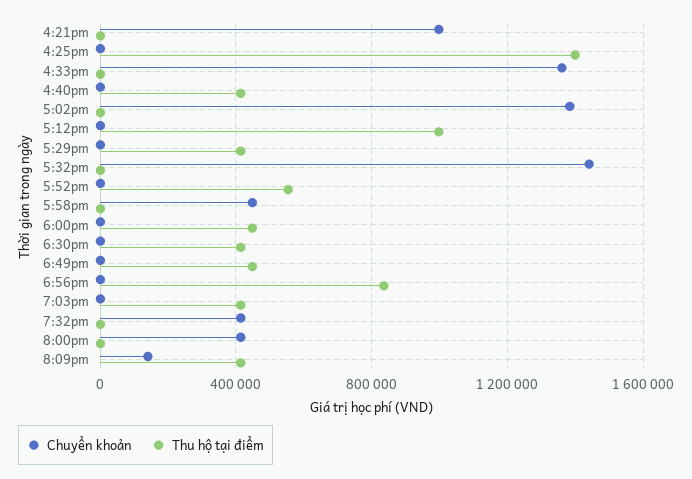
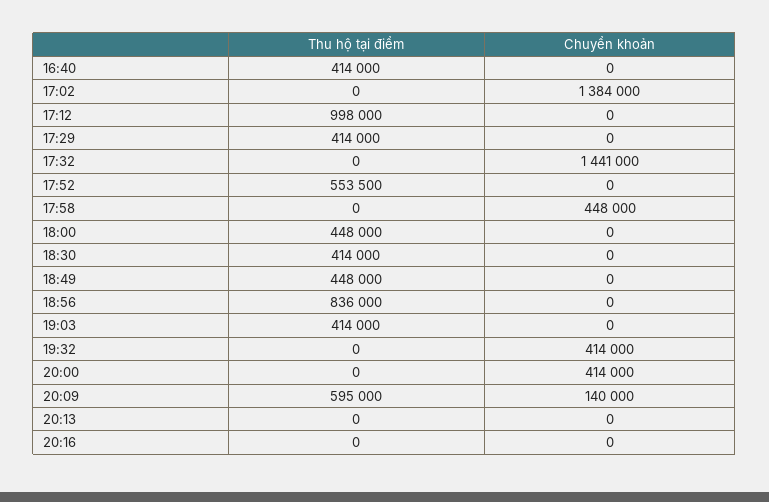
Chuyển khoản, 4:21pm: 1000000 -> none
Thu hộ tại điểm, 4:21pm: 0 -> none
Chuyển khoản, 4:25pm: 0 -> none
Thu hộ tại điểm, 4:25pm: 1400000 -> none
Chuyển khoản, 4:33pm: 1350000 -> none
Thu hộ tại điểm, 4:33pm: 0 -> none
Thu hộ tại điểm, 8:09pm: 400000 -> 595000
Thu hộ tại điểm, 20:13: none -> 0
Chuyển khoản, 20:13: none -> 0
Thu hộ tại điểm, 20:16: none -> 0
Chuyển khoản, 20:16: none -> 0

